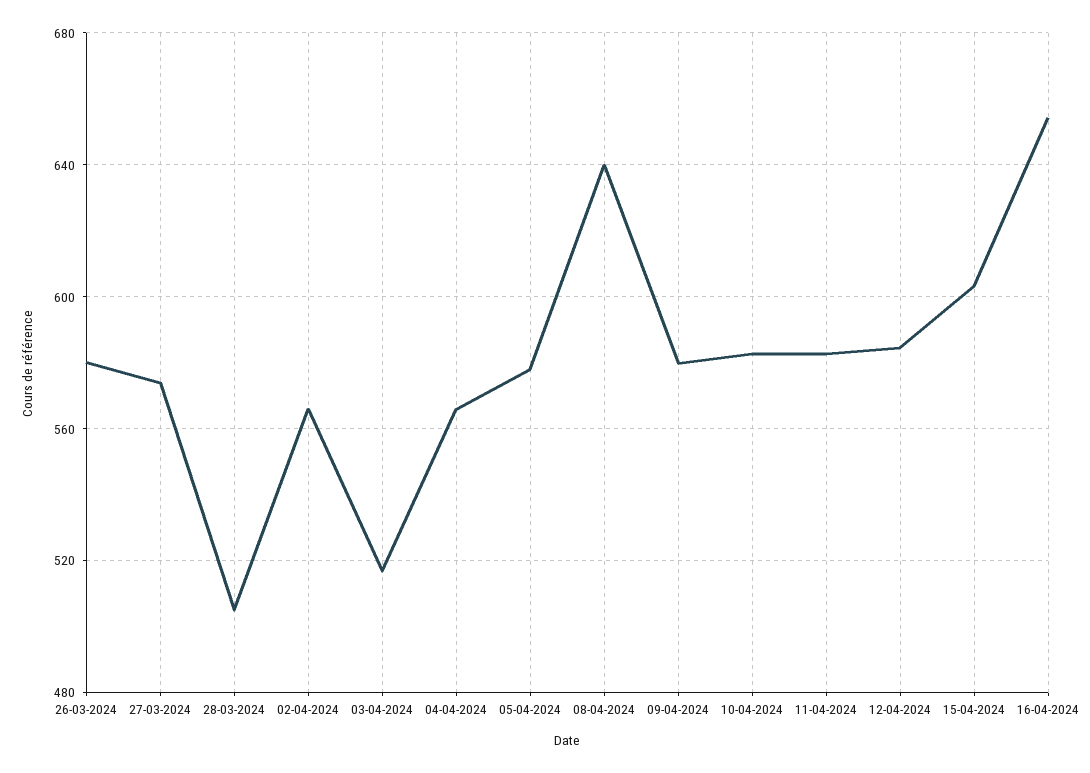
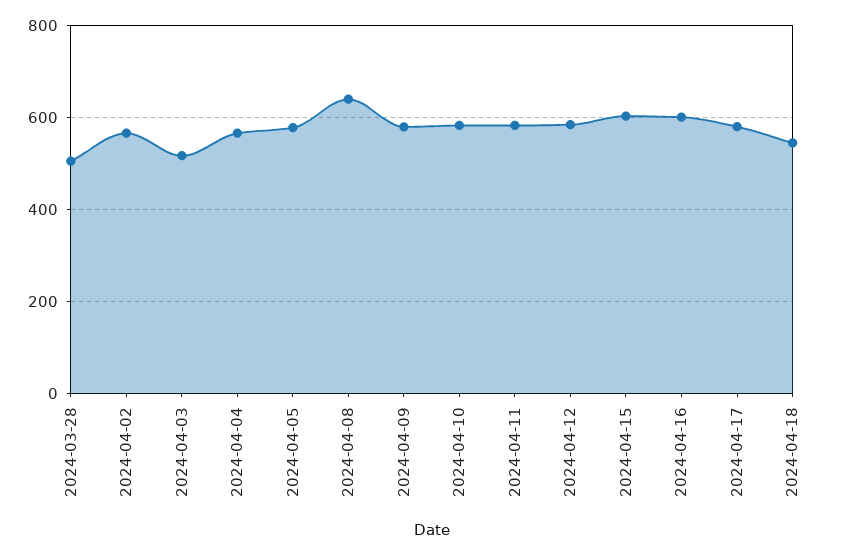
26-03-2024: 580 -> none
27-03-2024: 575 -> none
16-04-2024: 655 -> 600
2024-04-17: none -> 580
2024-04-18: none -> 540

